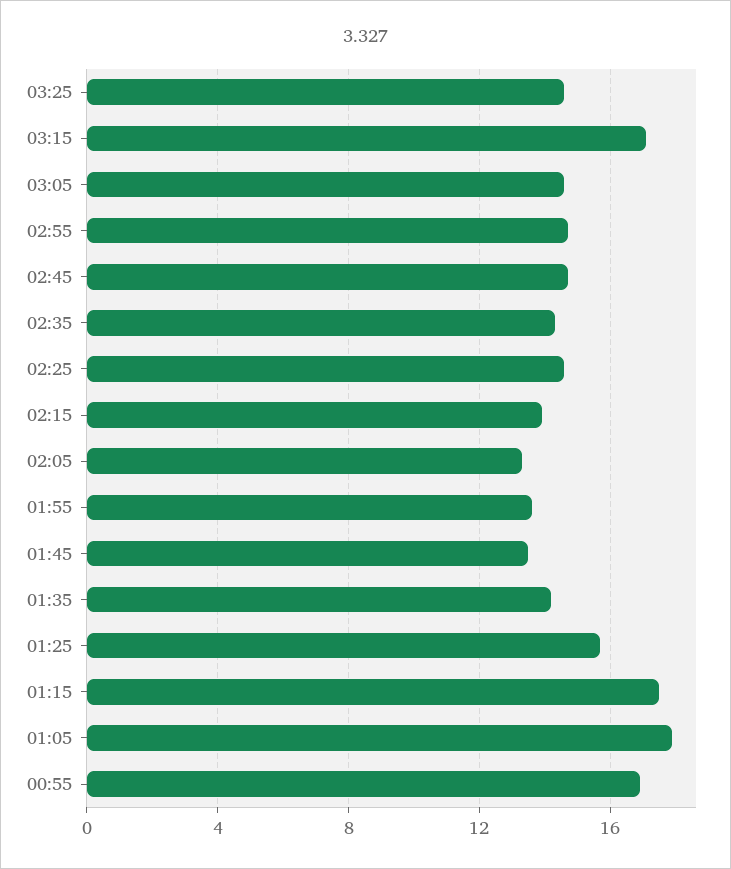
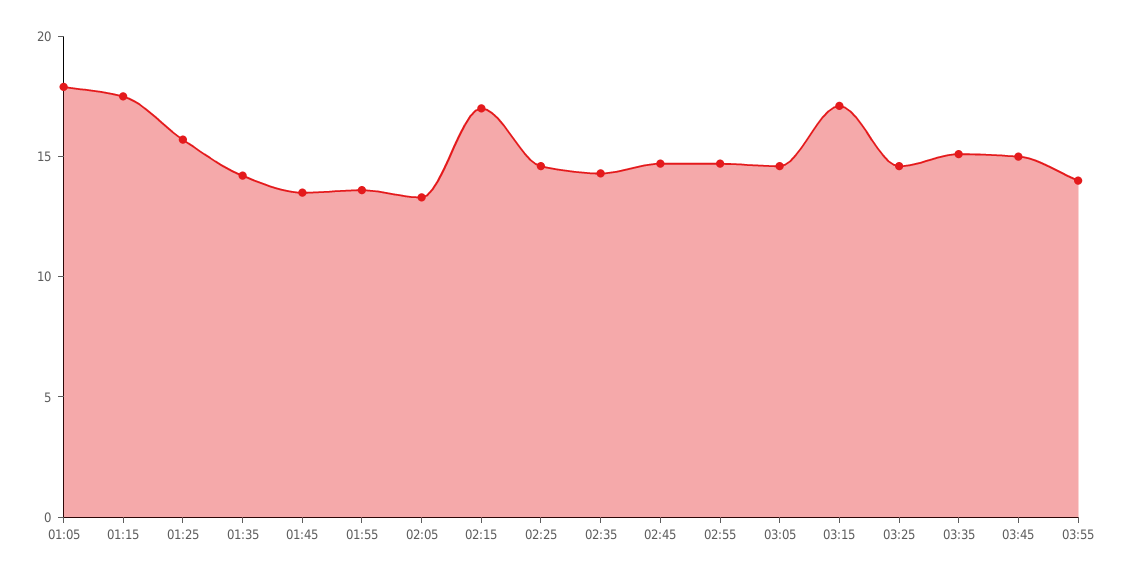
02:15: 14 -> 17
00:55: 17 -> none
03:35: none -> 15
03:45: none -> 15
03:55: none -> 14

